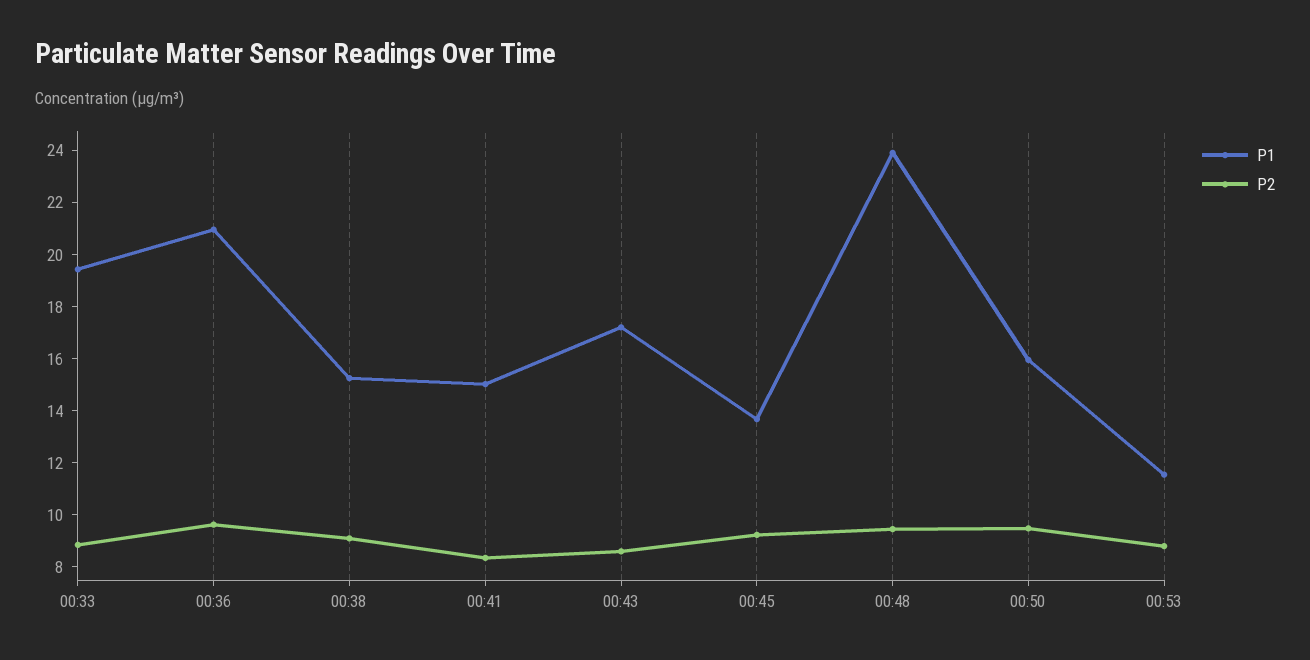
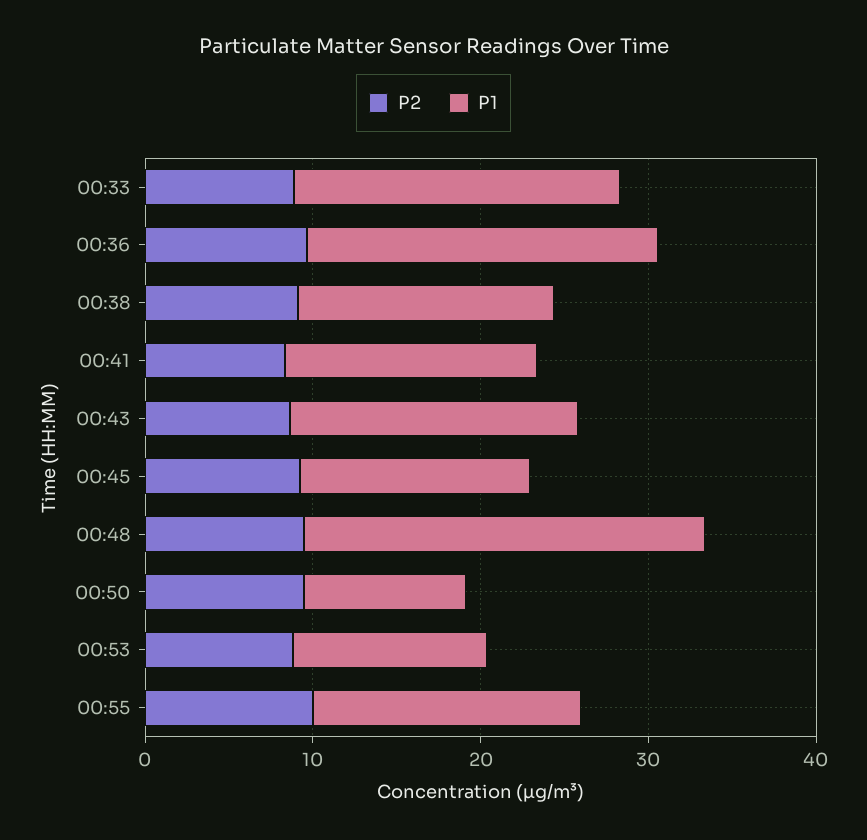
P1, 00:50: 16 -> 10
P2, 00:55: none -> 10
P1, 00:55: none -> 16

